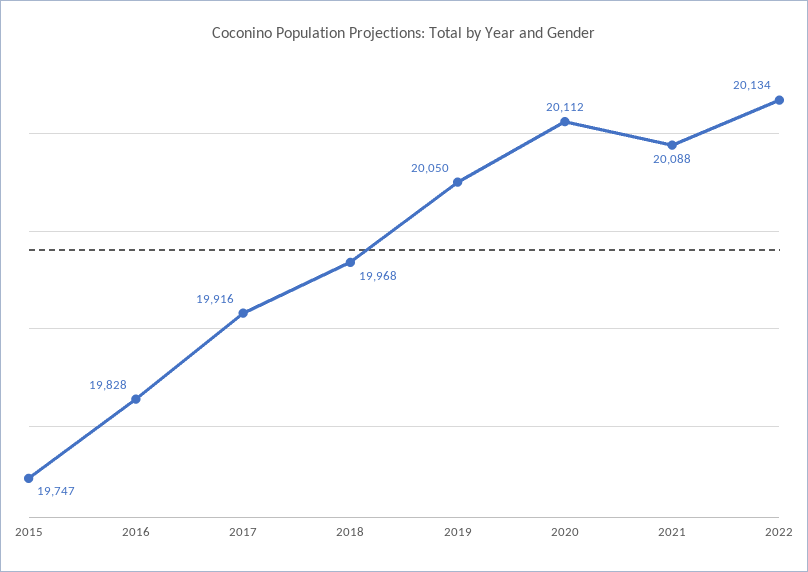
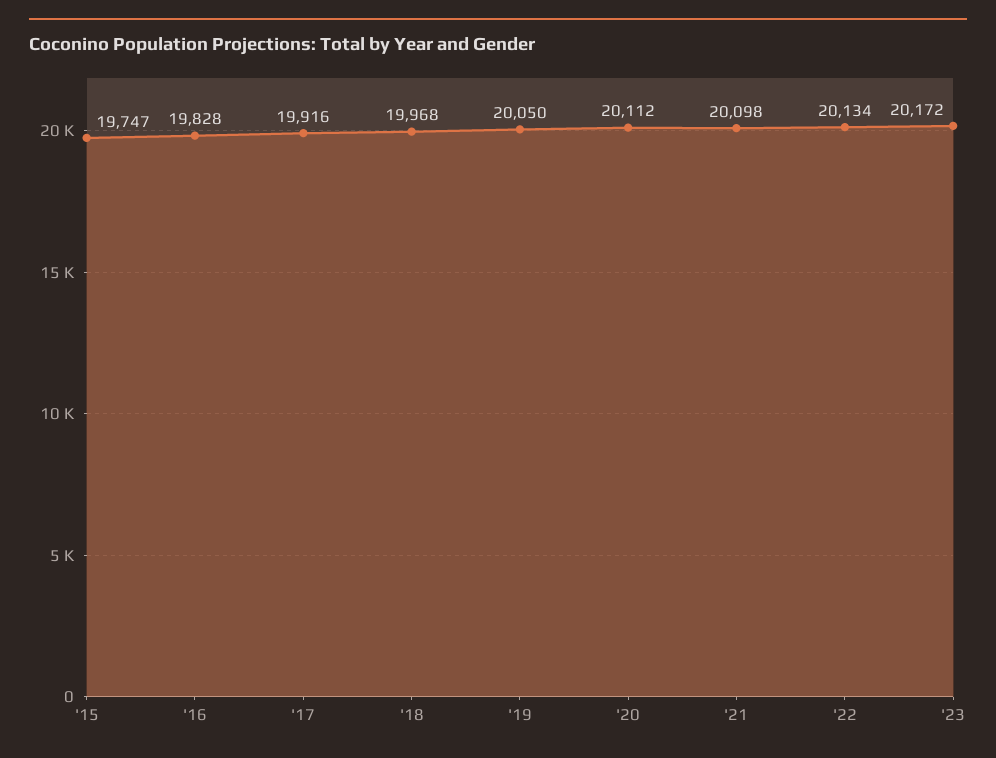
2021: 20088 -> 20098
'23: none -> 20172

